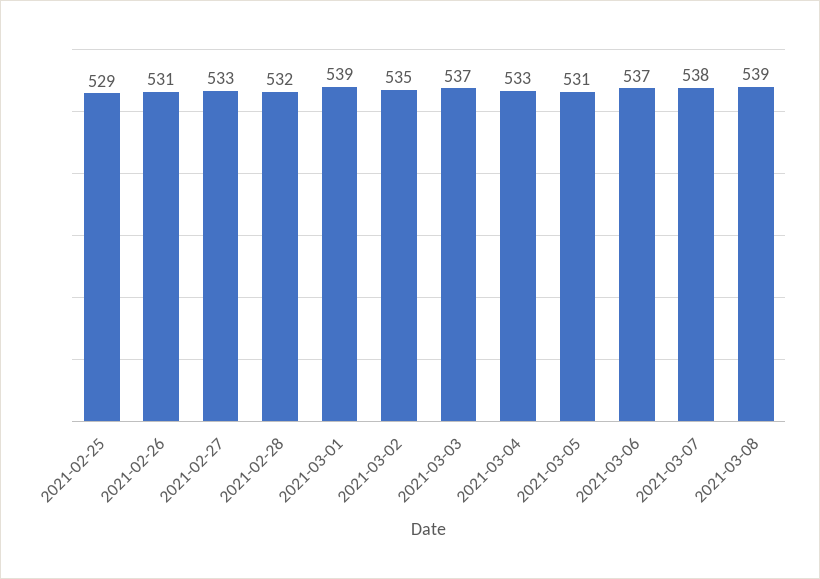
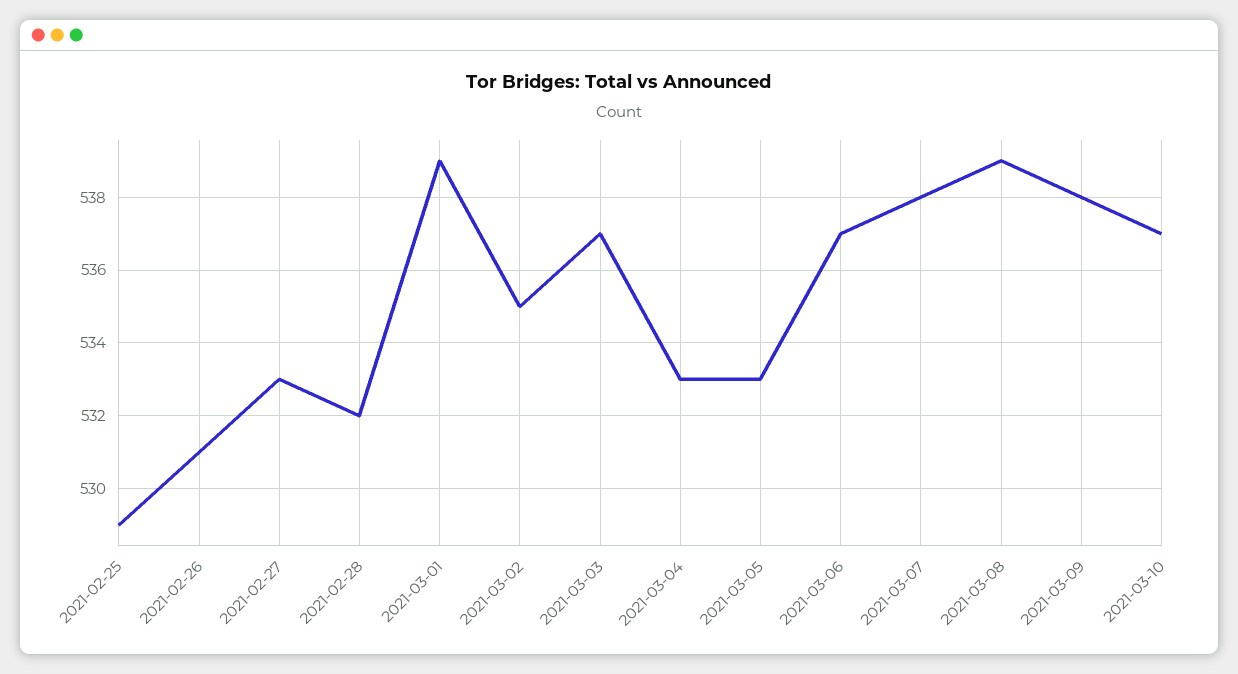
2021-03-05: 531 -> 533
2021-03-09: none -> 538
2021-03-10: none -> 537

